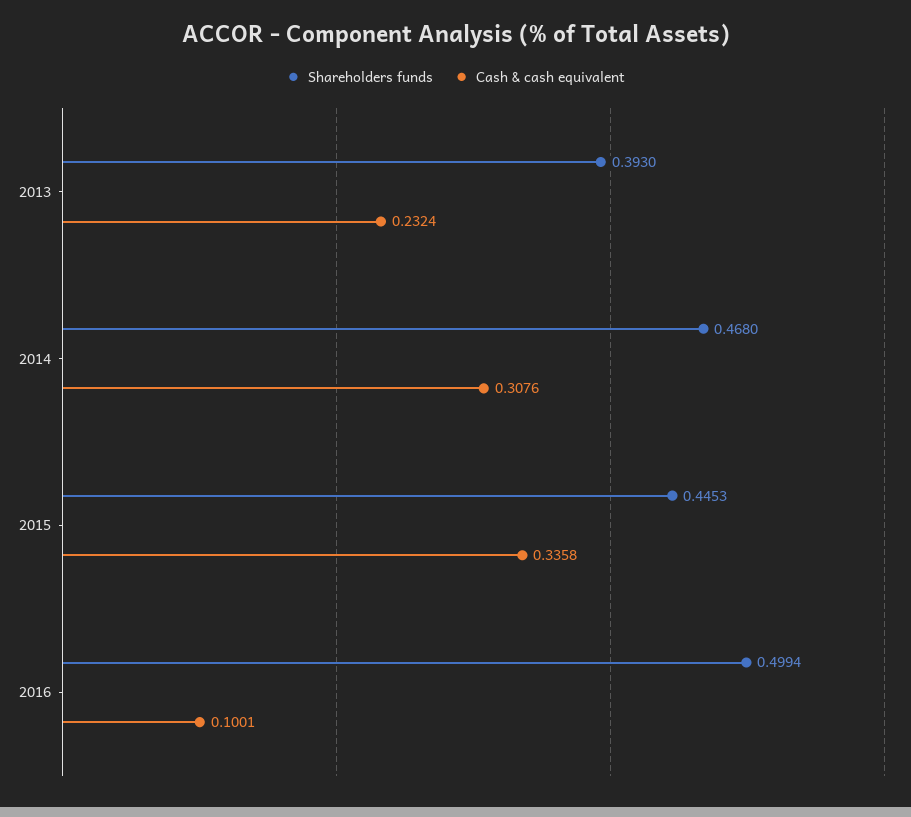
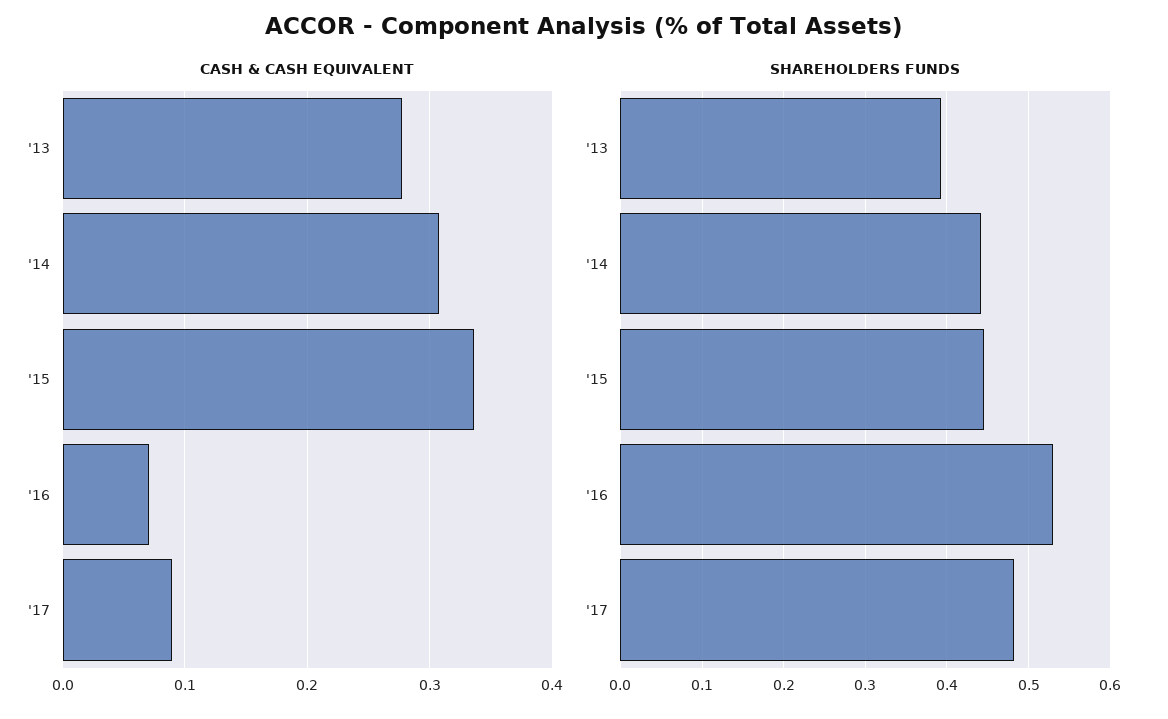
Cash & cash equivalent, 2013: 0.2324 -> 0.28
Shareholders funds, 2014: 0.468 -> 0.44
Shareholders funds, 2016: 0.4994 -> 0.53
Cash & cash equivalent, 2016: 0.1001 -> 0.07
Cash & cash equivalent, '17: none -> 0.09
Shareholders funds, '17: none -> 0.48

